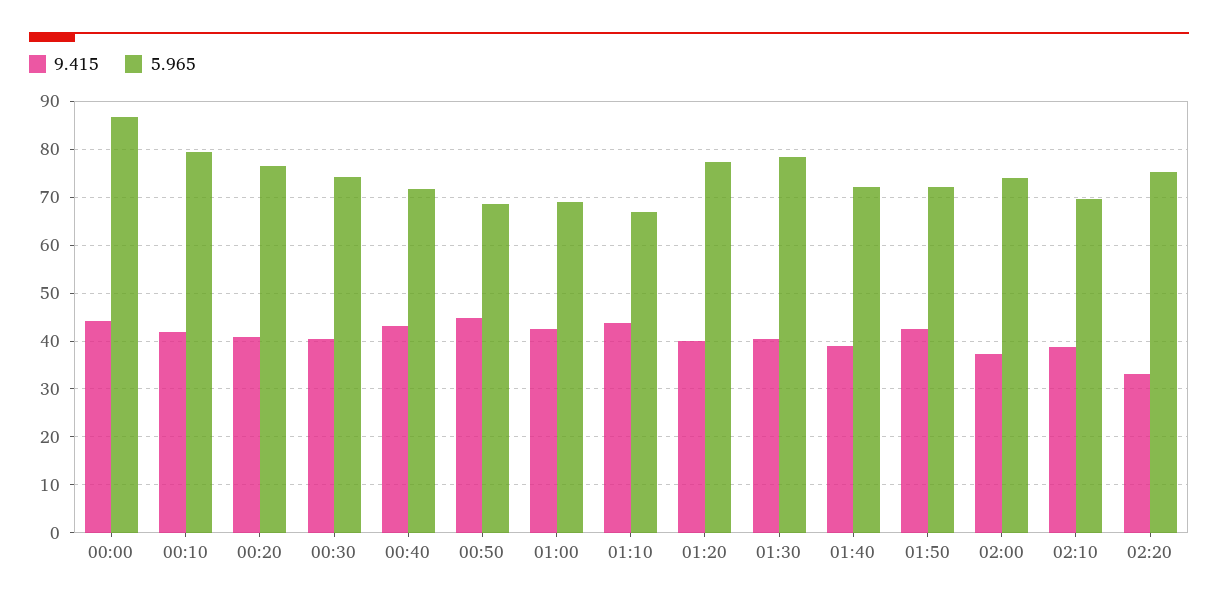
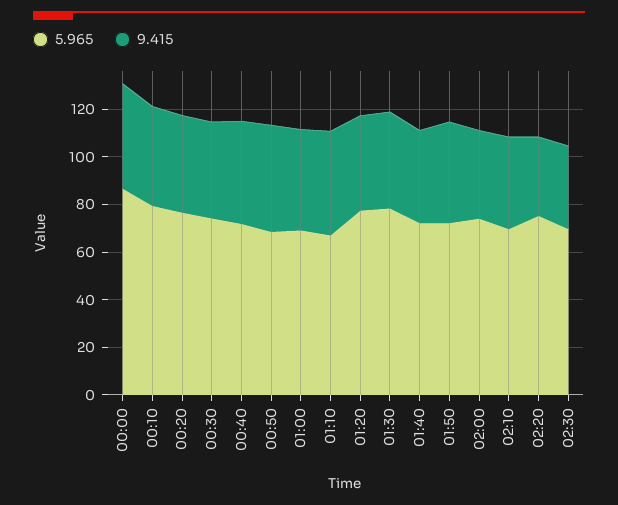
5.965, 02:30: none -> 70
9.415, 02:30: none -> 35

